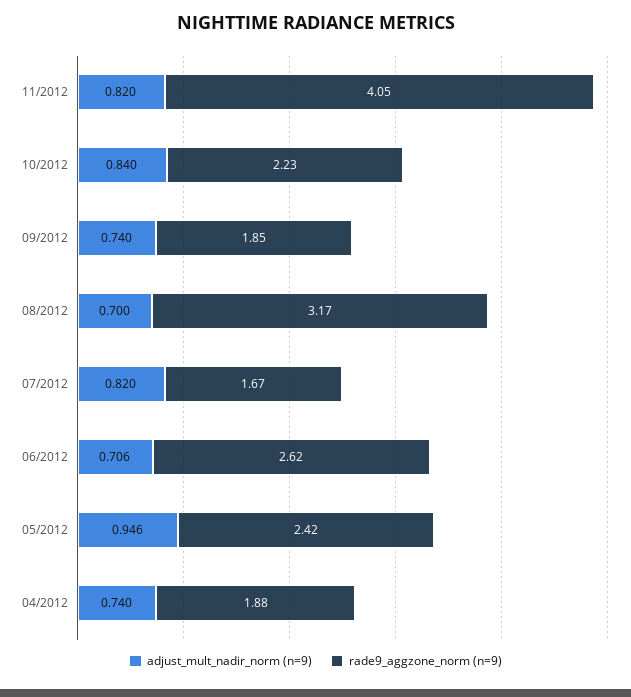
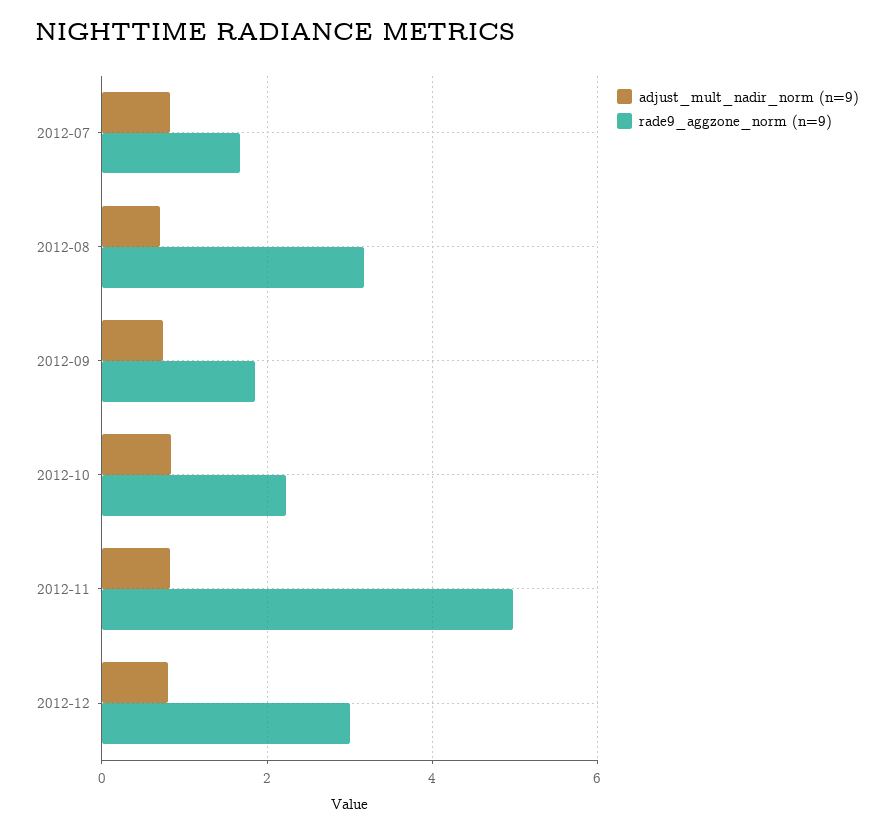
rade9_aggzone_norm (n=9), 11/2012: 4.05 -> 5
adjust_mult_nadir_norm (n=9), 06/2012: 0.706 -> none
rade9_aggzone_norm (n=9), 06/2012: 2.62 -> none
adjust_mult_nadir_norm (n=9), 05/2012: 0.946 -> none
rade9_aggzone_norm (n=9), 05/2012: 2.42 -> none
adjust_mult_nadir_norm (n=9), 04/2012: 0.74 -> none
rade9_aggzone_norm (n=9), 04/2012: 1.88 -> none
adjust_mult_nadir_norm (n=9), 2012-12: none -> 0.8
rade9_aggzone_norm (n=9), 2012-12: none -> 3

